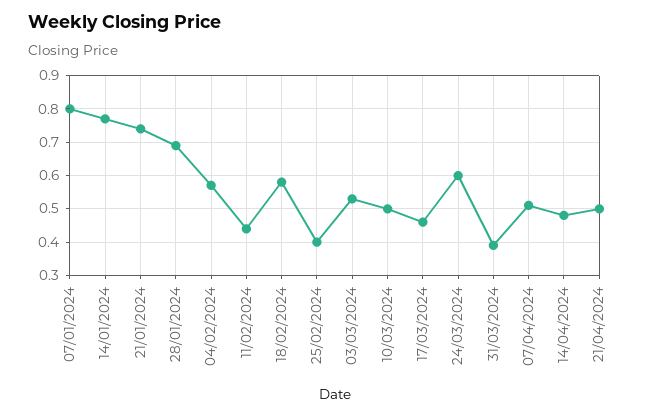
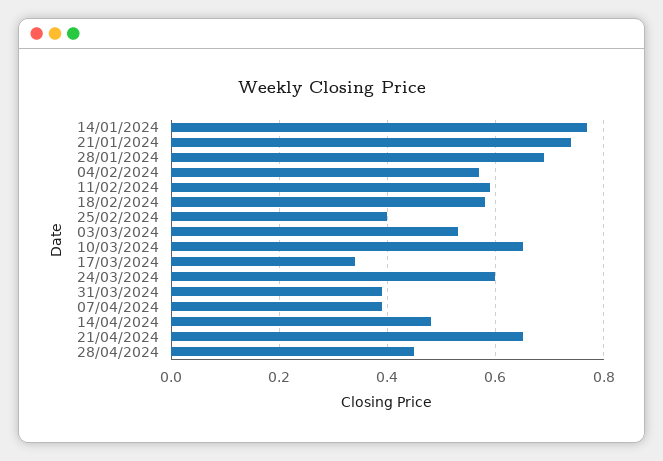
07/01/2024: 0.8 -> none
11/02/2024: 0.45 -> 0.6
10/03/2024: 0.5 -> 0.65
17/03/2024: 0.45 -> 0.35
07/04/2024: 0.5 -> 0.4
21/04/2024: 0.5 -> 0.65
28/04/2024: none -> 0.45

